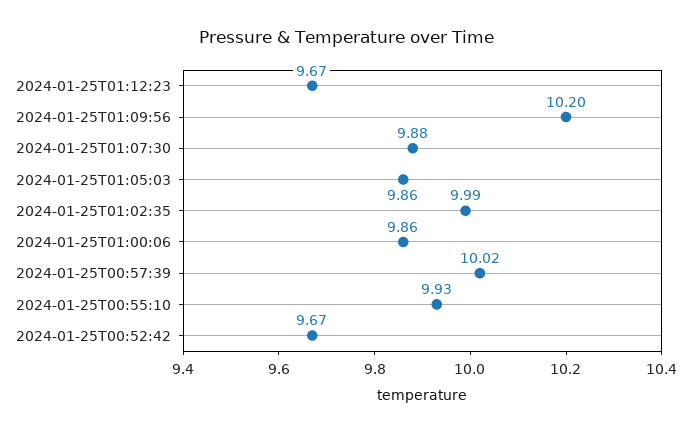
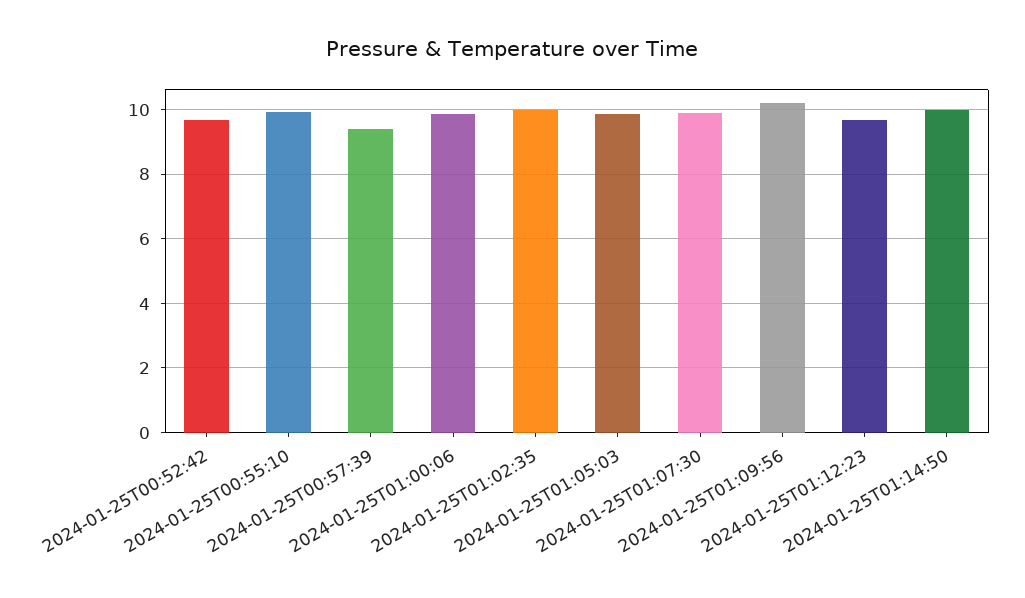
2024-01-25T00:57:39: 10.02 -> 9.4
2024-01-25T01:14:50: none -> 10

